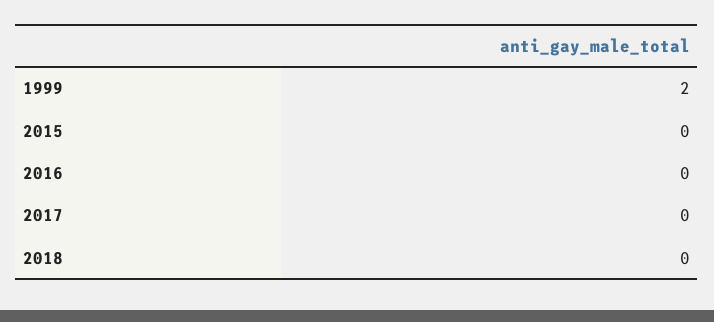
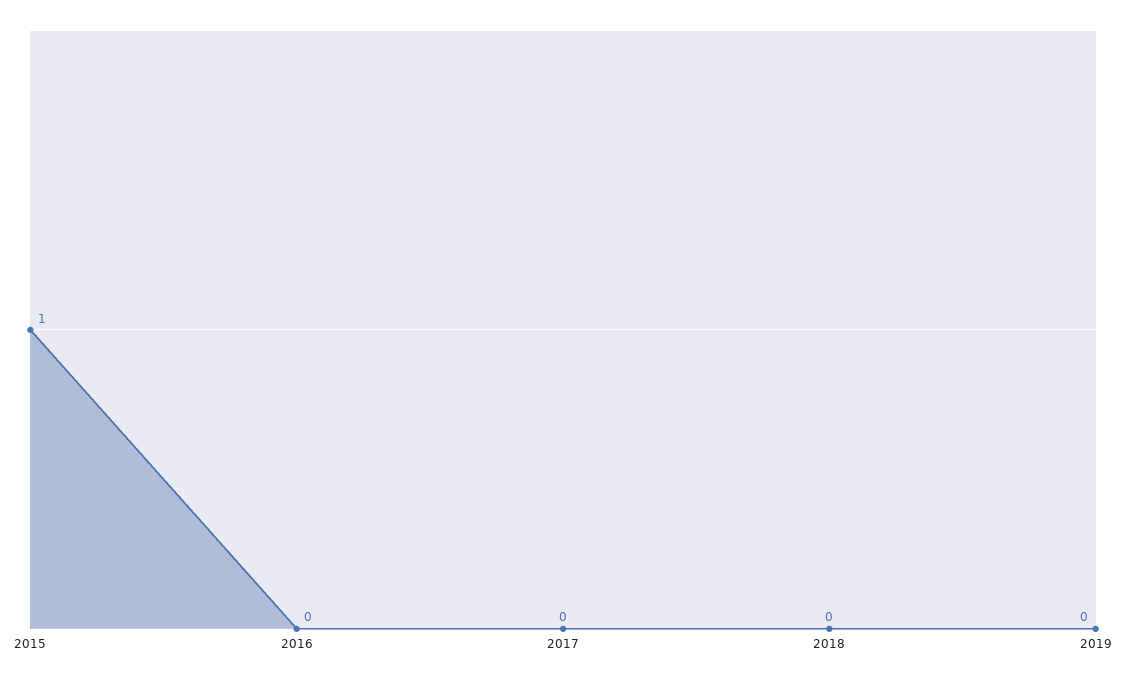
1999: 2 -> none
2015: 0 -> 1
2019: none -> 0

